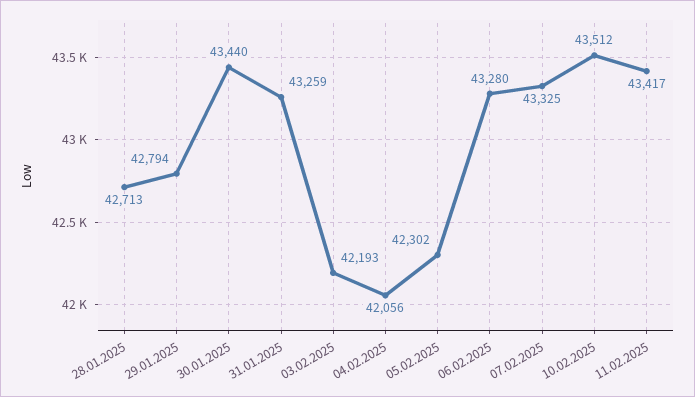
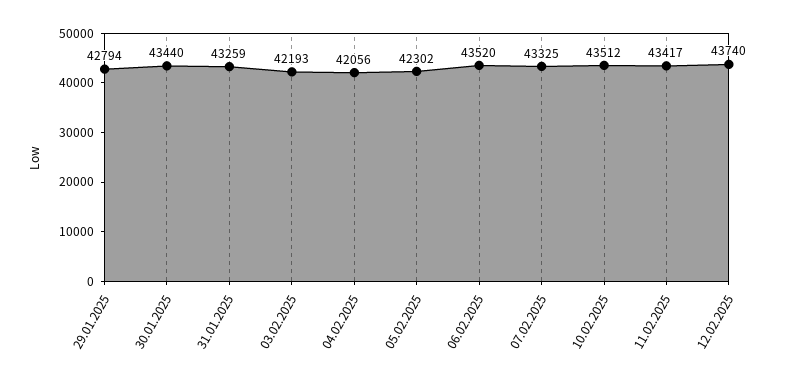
28.01.2025: 42713 -> none
06.02.2025: 43280 -> 43520
12.02.2025: none -> 43740

